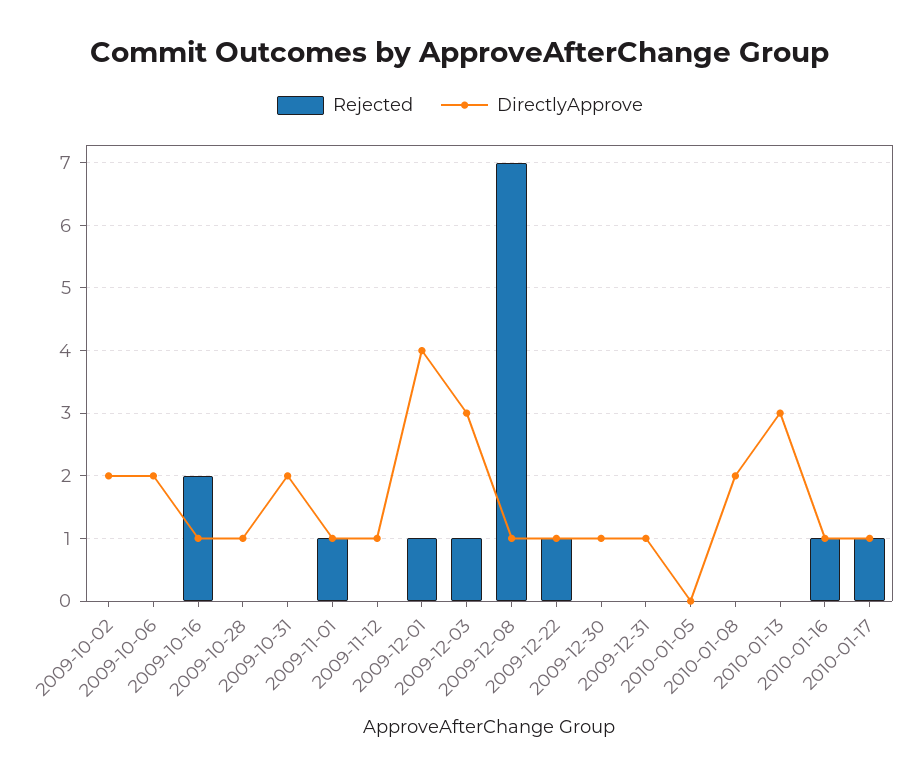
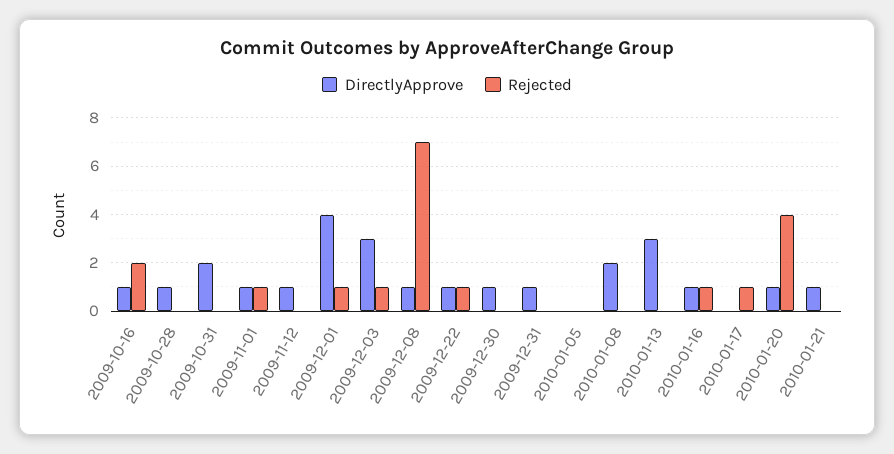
Rejected, 2009-10-02: 0 -> none
DirectlyApprove, 2009-10-02: 2 -> none
Rejected, 2009-10-06: 0 -> none
DirectlyApprove, 2009-10-06: 2 -> none
DirectlyApprove, 2010-01-17: 1 -> 0
DirectlyApprove, 2010-01-20: none -> 1
Rejected, 2010-01-20: none -> 4
DirectlyApprove, 2010-01-21: none -> 1
Rejected, 2010-01-21: none -> 0

